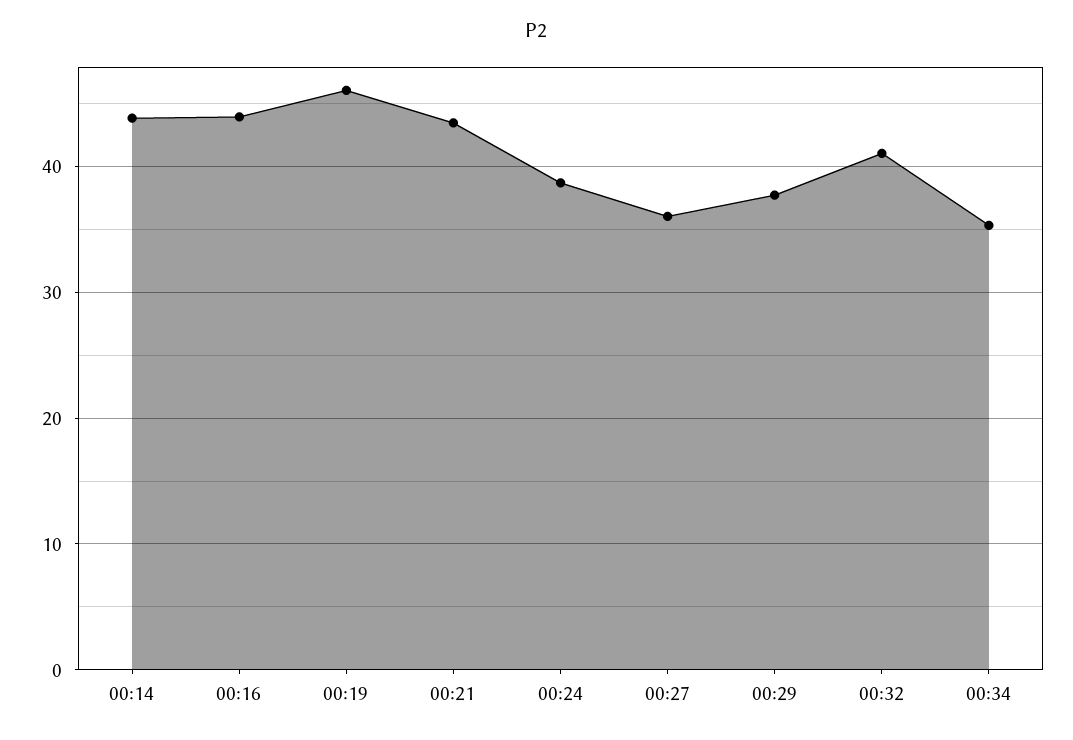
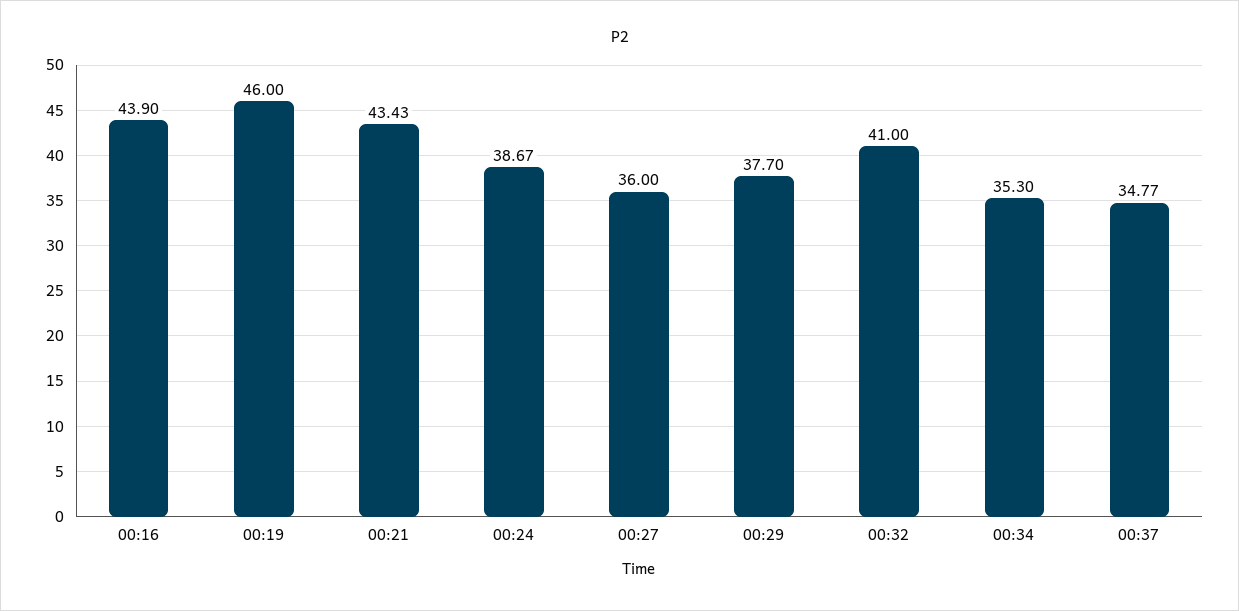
00:14: 44 -> none
00:37: none -> 34.77

